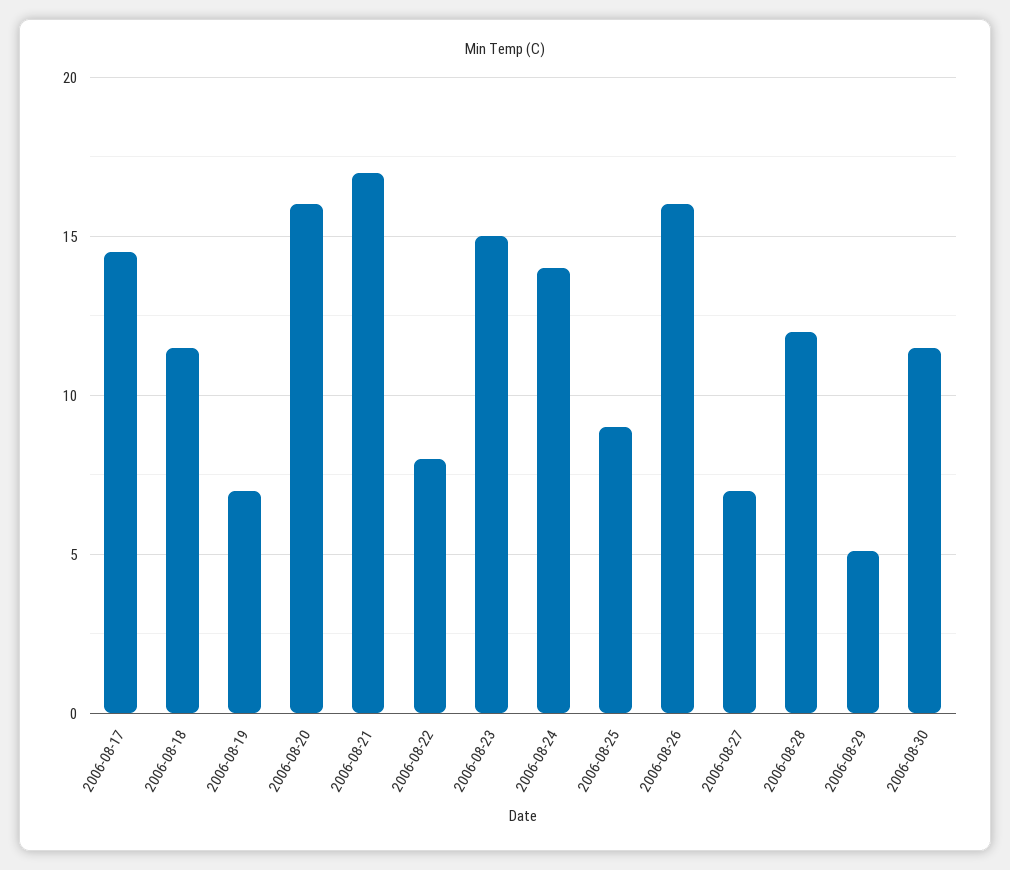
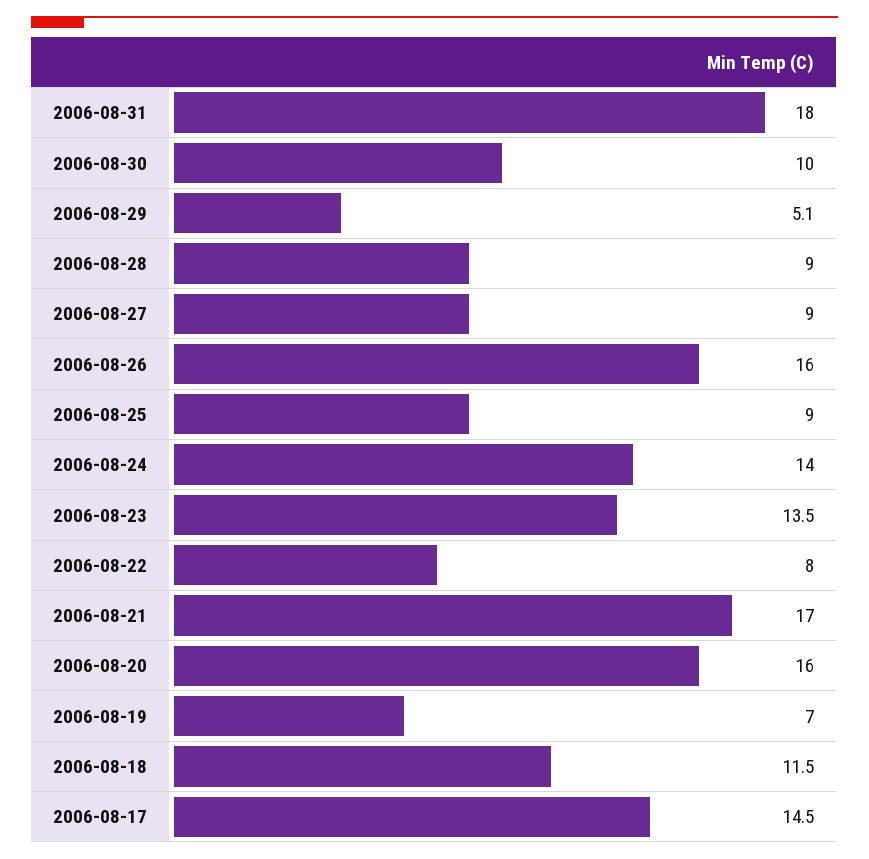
2006-08-23: 15 -> 13.5
2006-08-27: 7 -> 9
2006-08-28: 12 -> 9
2006-08-30: 11.5 -> 10
2006-08-31: none -> 18

